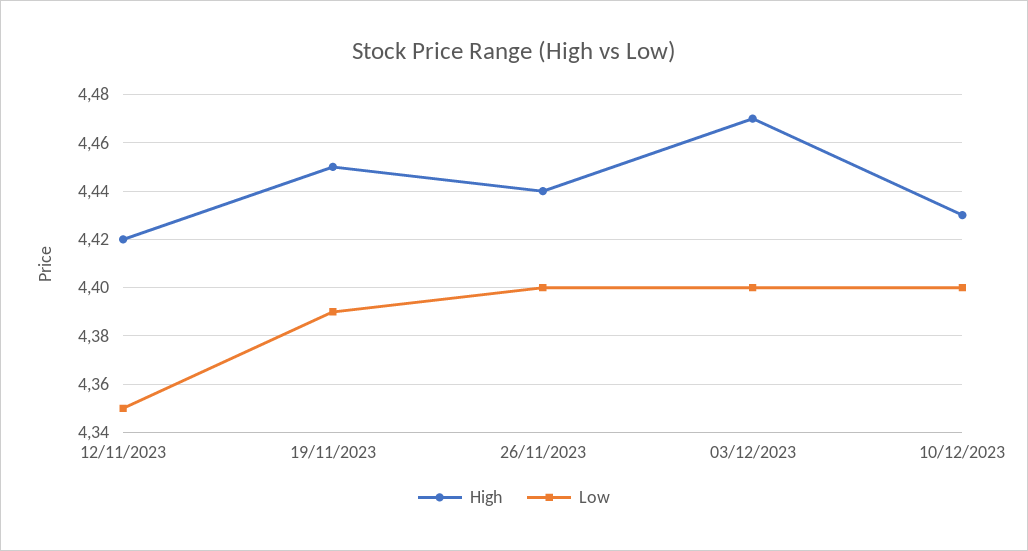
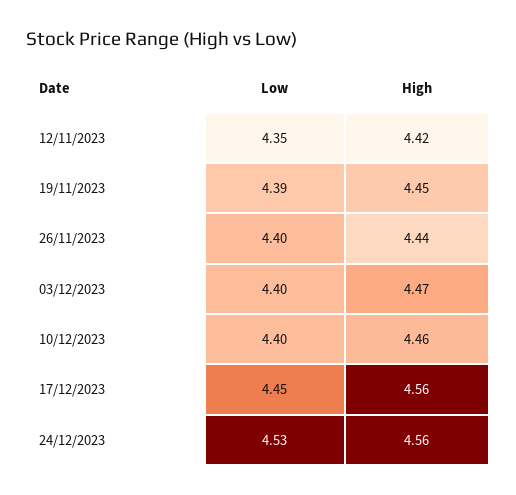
High, 10/12/2023: 4.43 -> 4.46
Low, 17/12/2023: none -> 4.45
High, 17/12/2023: none -> 4.56
Low, 24/12/2023: none -> 4.53
High, 24/12/2023: none -> 4.56

